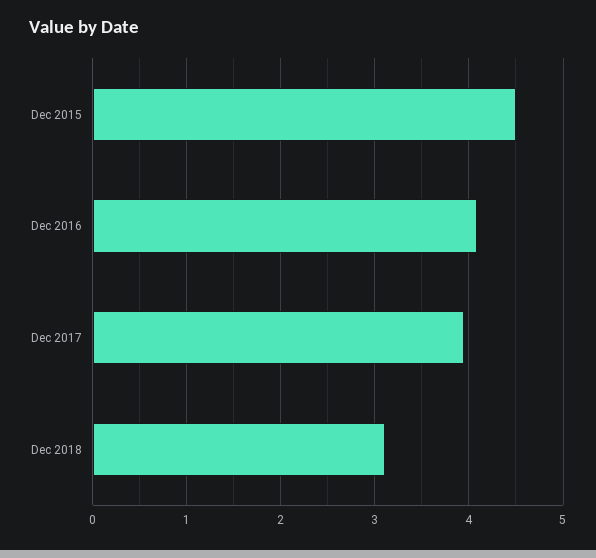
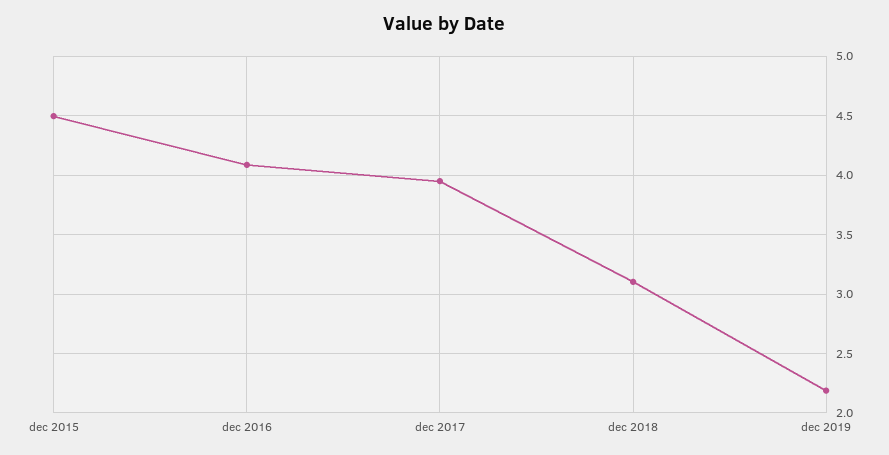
dec 2019: none -> 2.2

